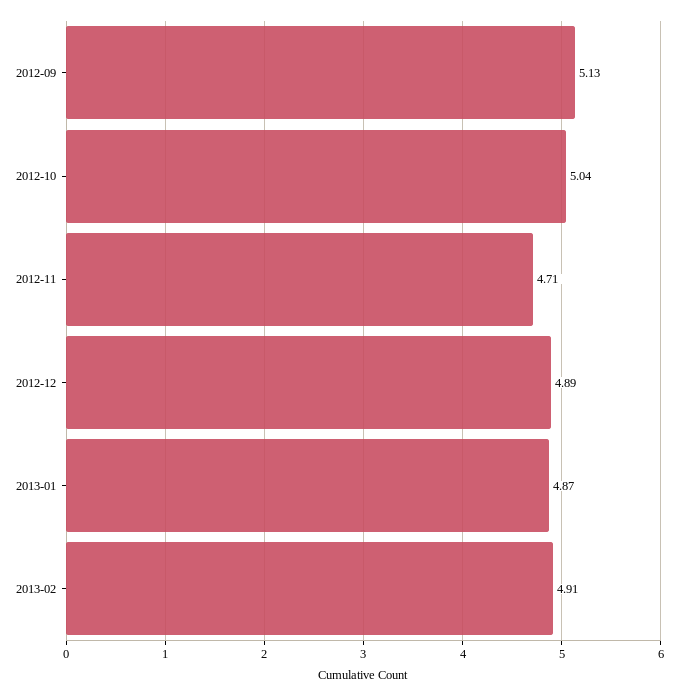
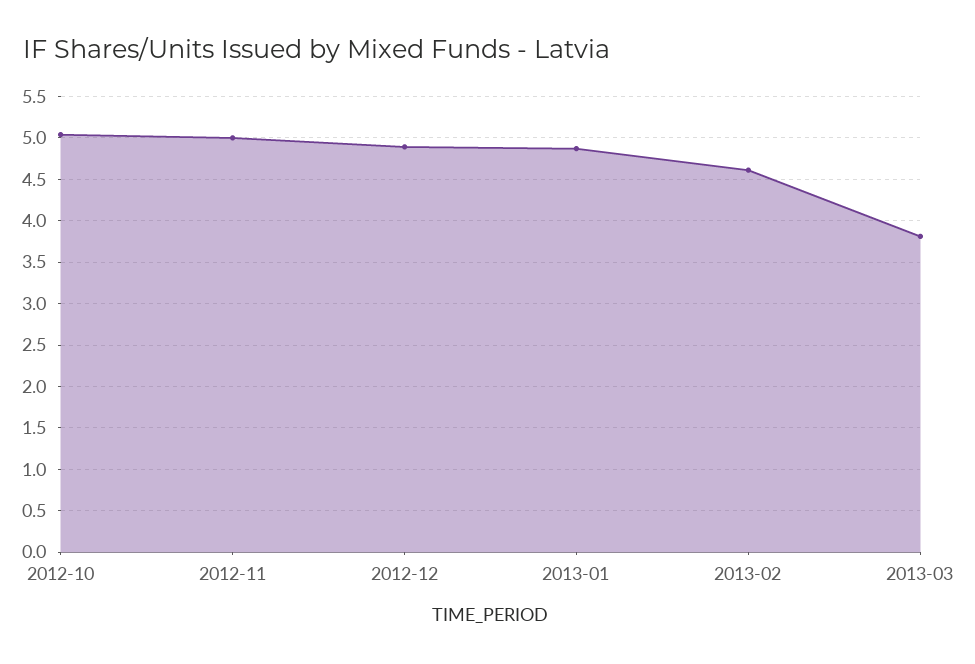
2012-09: 5.13 -> none
2012-11: 4.71 -> 5
2013-02: 4.91 -> 4.6
2013-03: none -> 3.8

